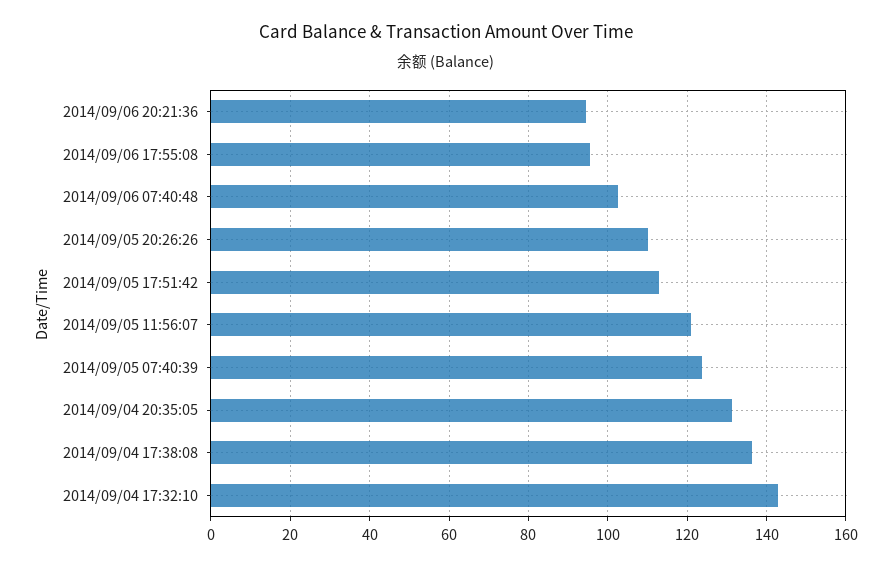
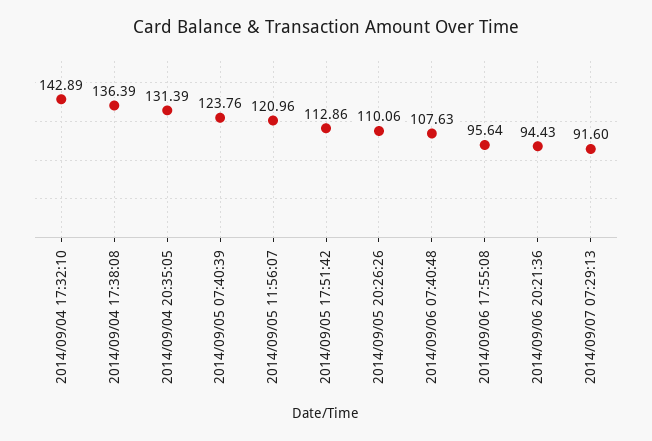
2014/09/06 07:40:48: 102 -> 107.63
2014/09/07 07:29:13: none -> 91.6

